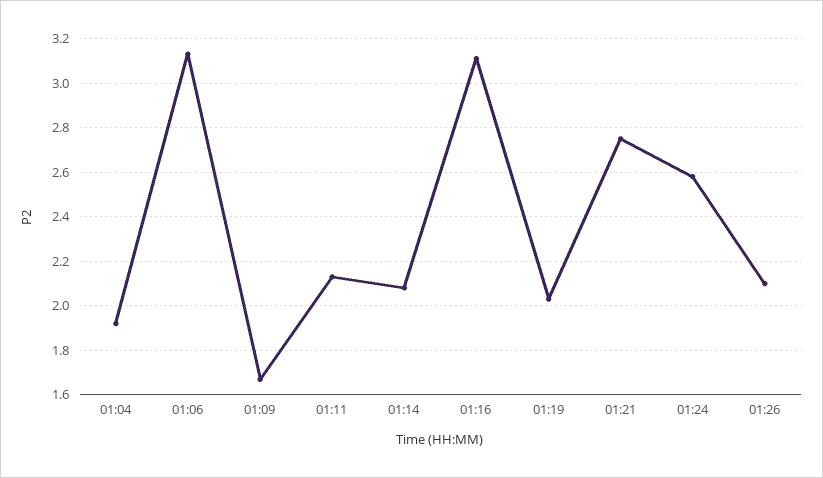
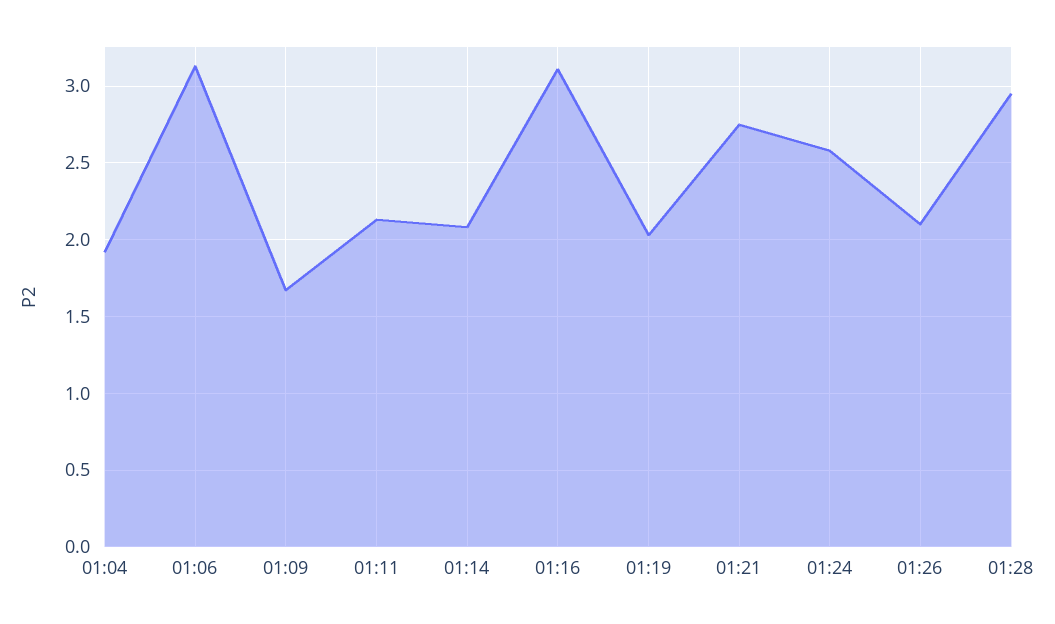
01:28: none -> 2.95

